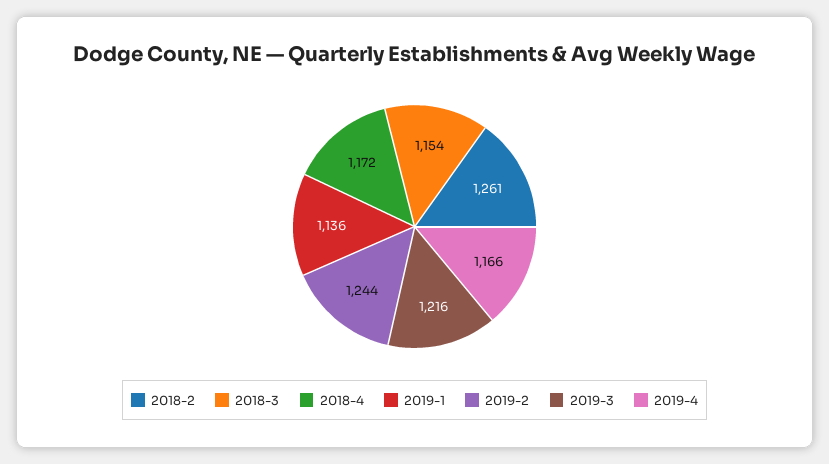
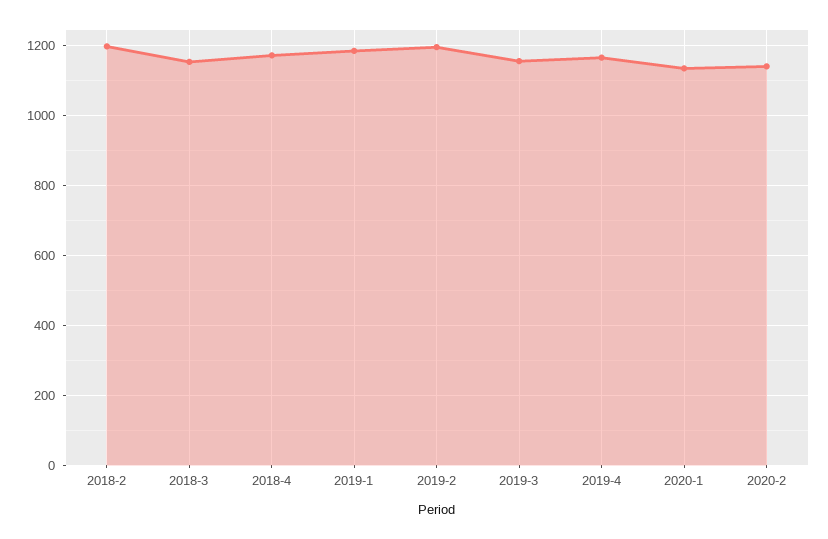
2018-2: 1261 -> 1200
2019-1: 1136 -> 1180
2019-2: 1244 -> 1200
2019-3: 1216 -> 1160
2020-1: none -> 1140
2020-2: none -> 1140

